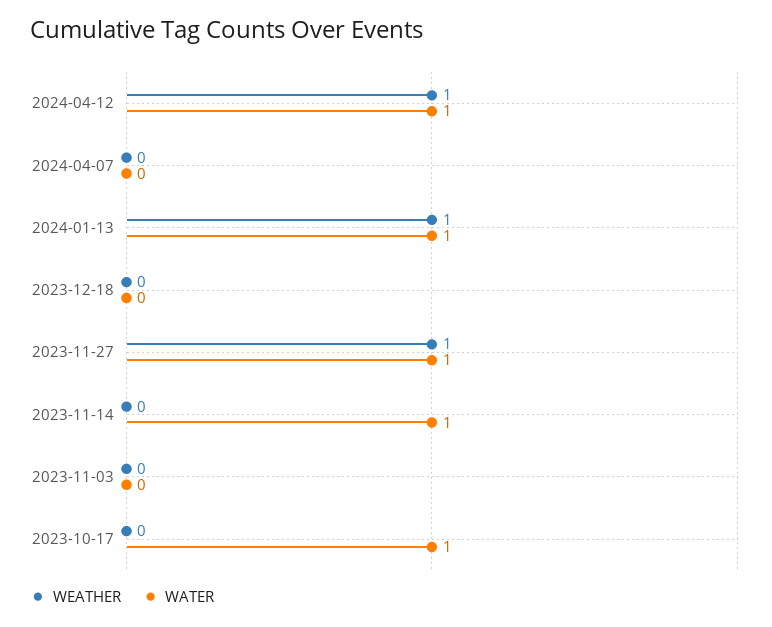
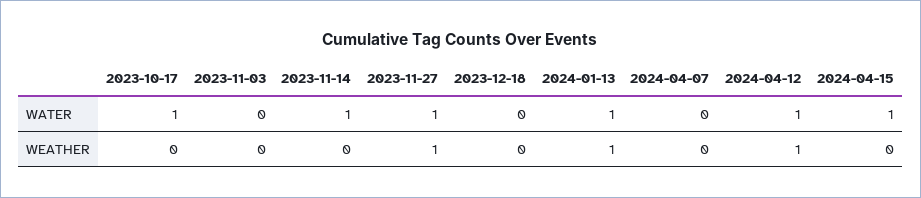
WATER, 2024-04-15: none -> 1
WEATHER, 2024-04-15: none -> 0

